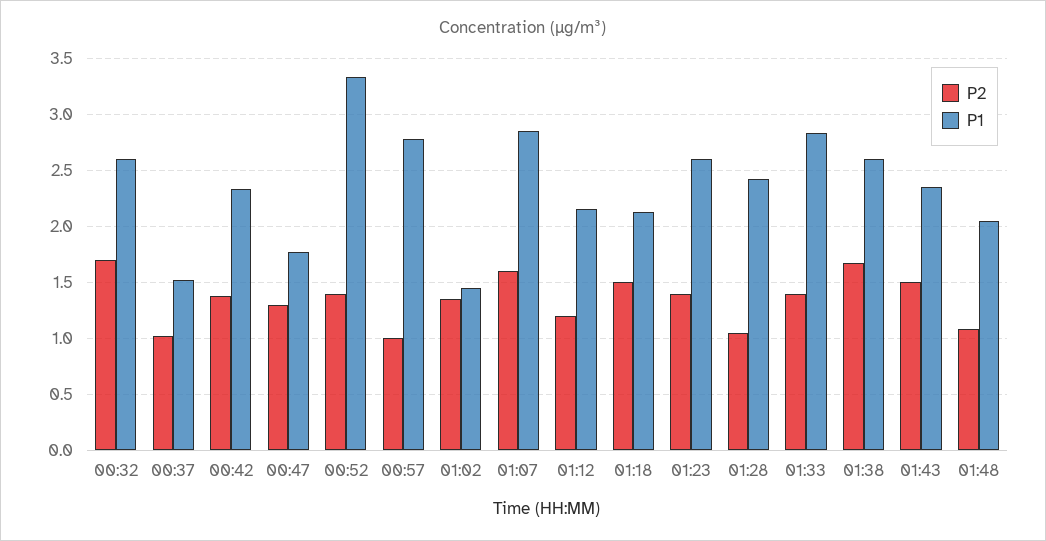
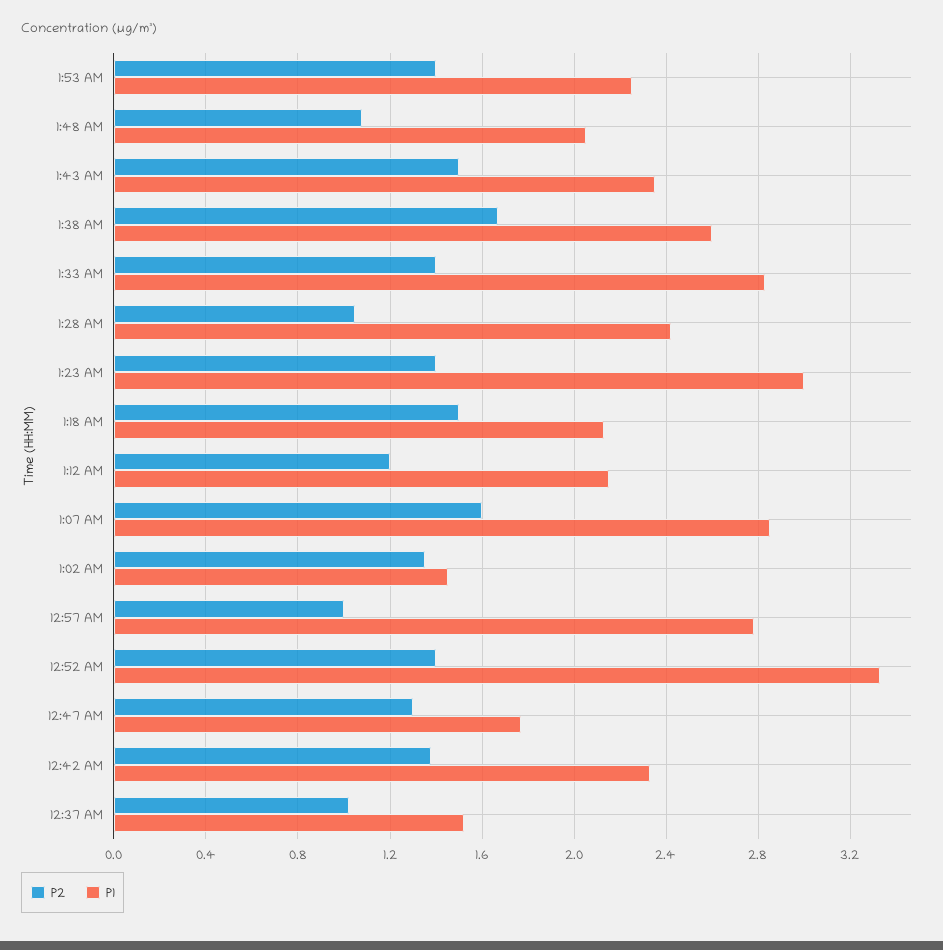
P2, 00:32: 1.7 -> none
P1, 00:32: 2.6 -> none
P1, 01:23: 2.6 -> 3
P2, 1:53 AM: none -> 1.4
P1, 1:53 AM: none -> 2.25

